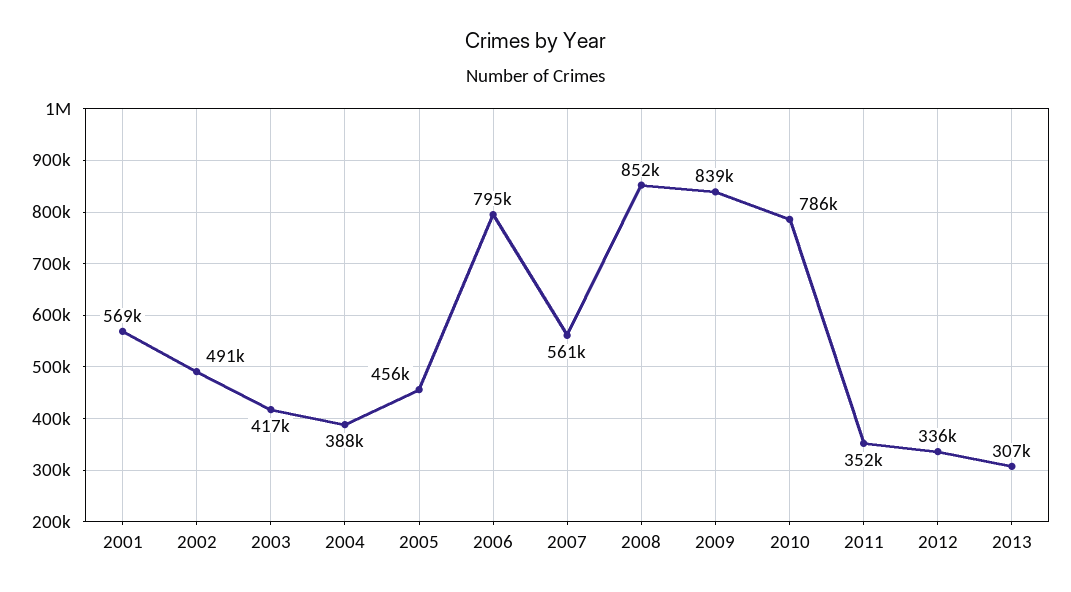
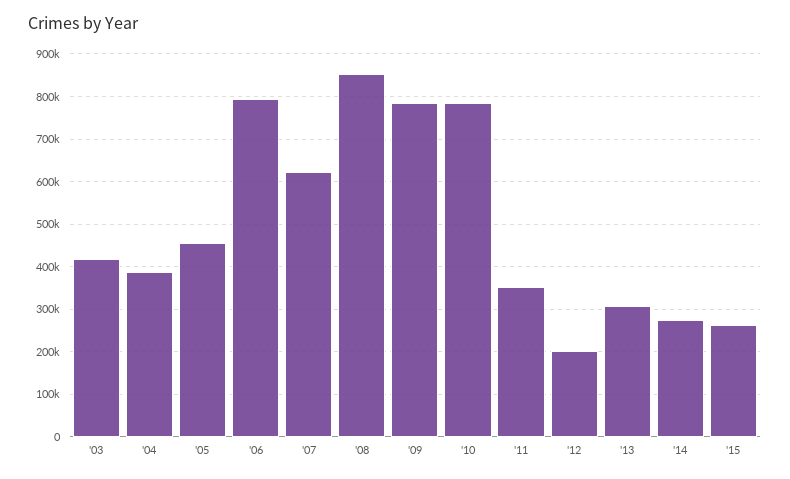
2001: 569000 -> none
2002: 491000 -> none
2007: 561000 -> 620000
2009: 839000 -> 780000
2012: 336000 -> 200000
'14: none -> 280000
'15: none -> 260000

